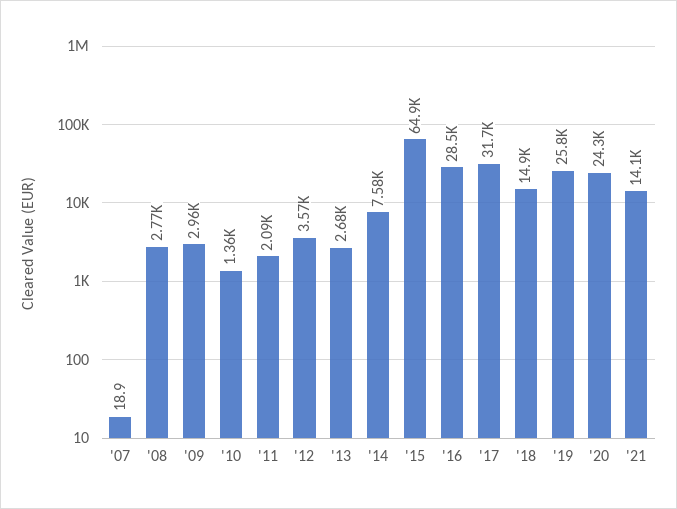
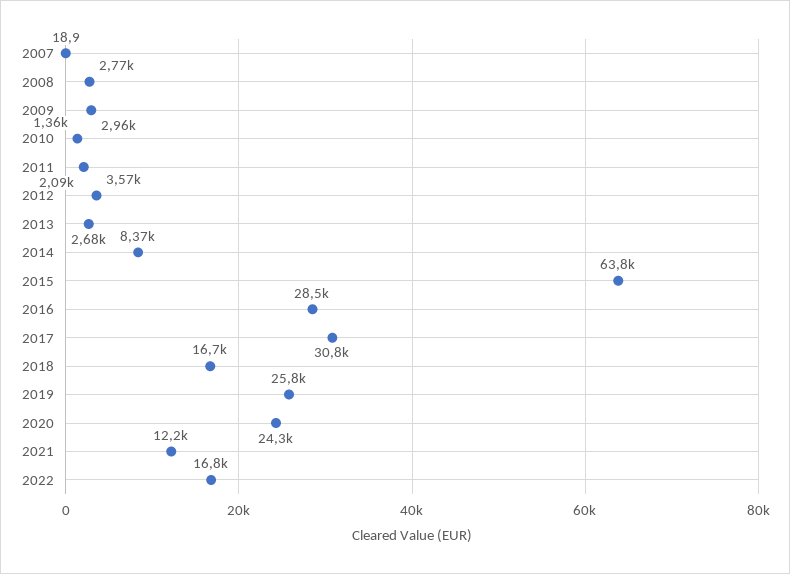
'14: 7580 -> 8370
'15: 64900 -> 63800
'17: 31700 -> 30800
'18: 14900 -> 16700
'21: 14100 -> 12200
2022: none -> 16800

